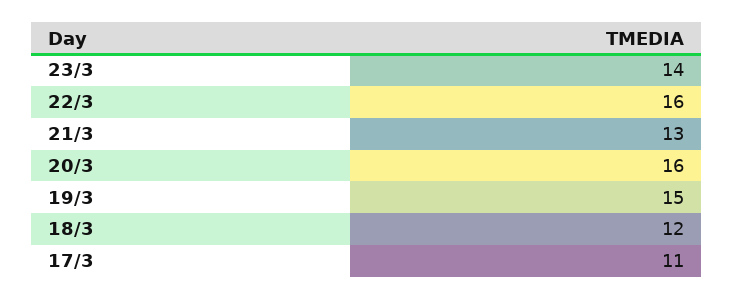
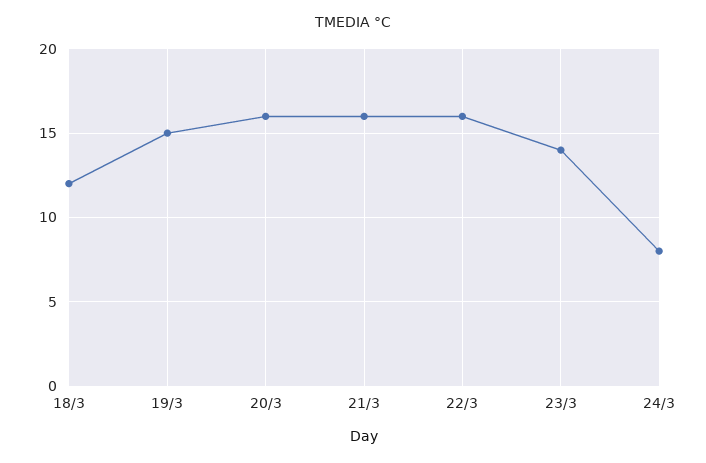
21/3: 13 -> 16
17/3: 11 -> none
24/3: none -> 8

